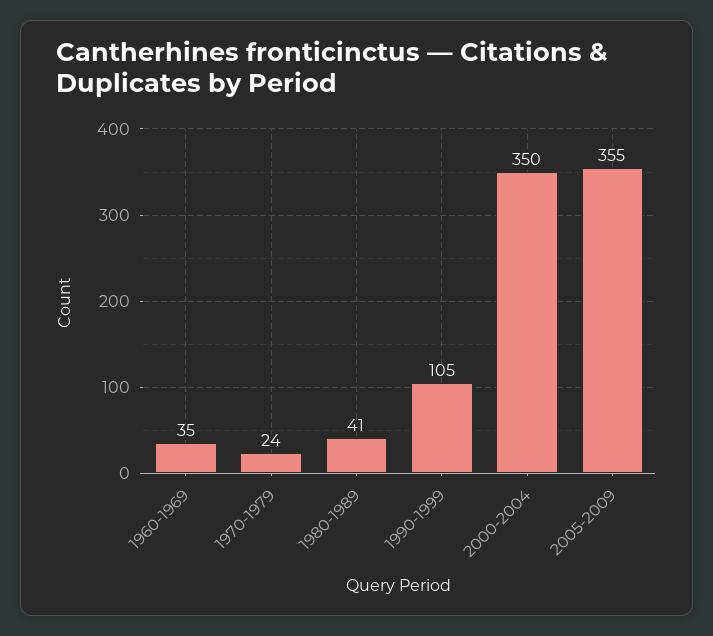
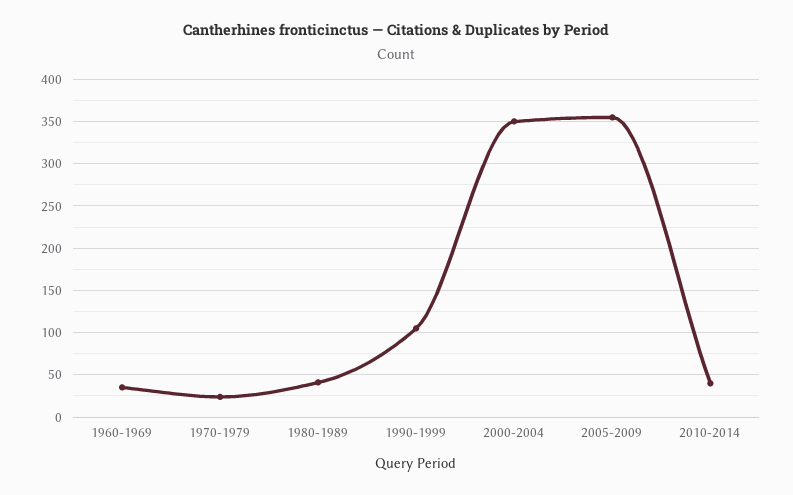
2010-2014: none -> 40

